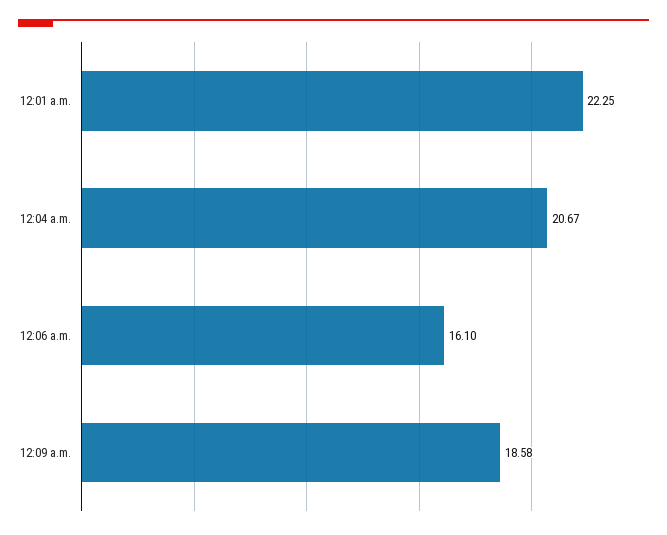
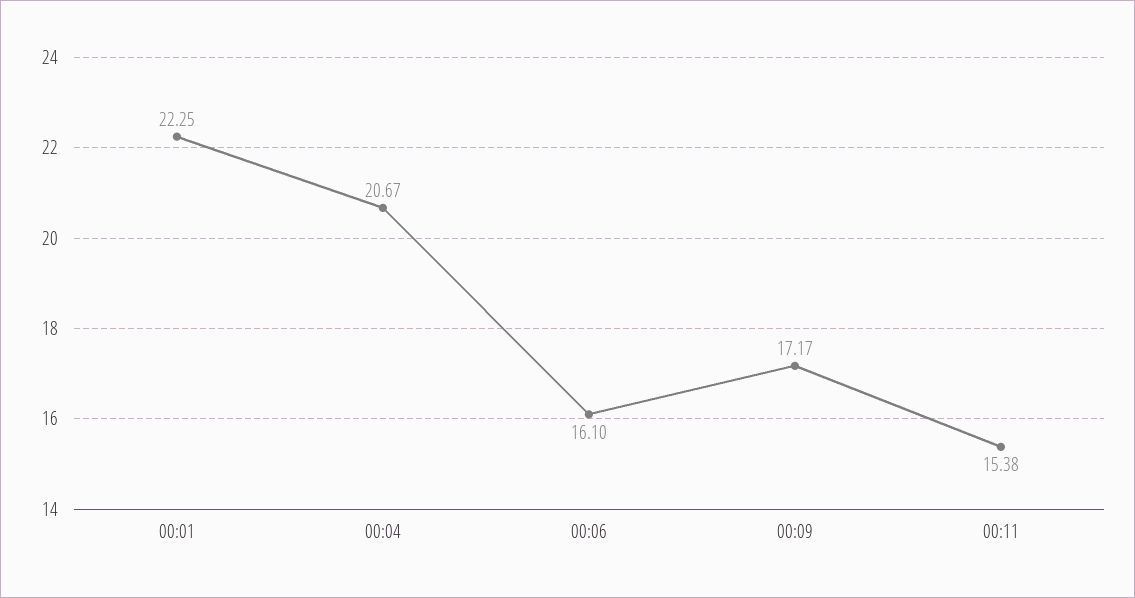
12:09 a.m.: 18.58 -> 17.17
00:11: none -> 15.38

